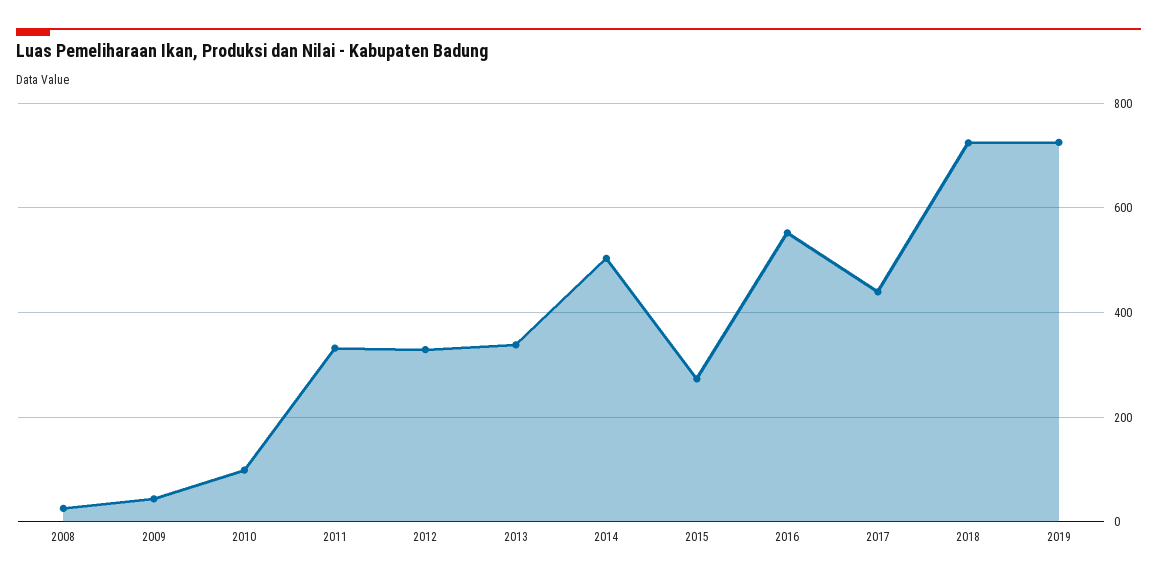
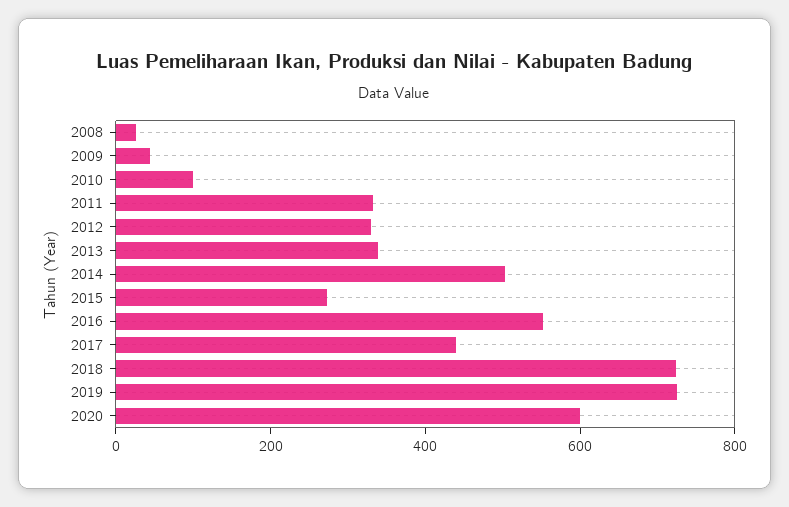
2020: none -> 600

